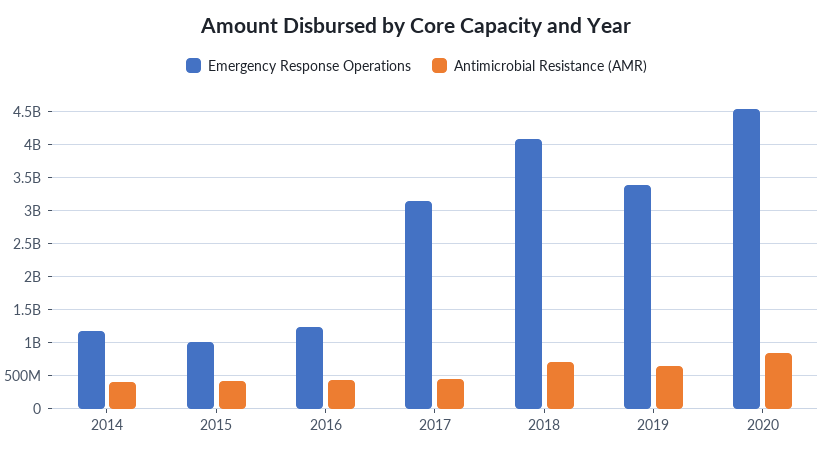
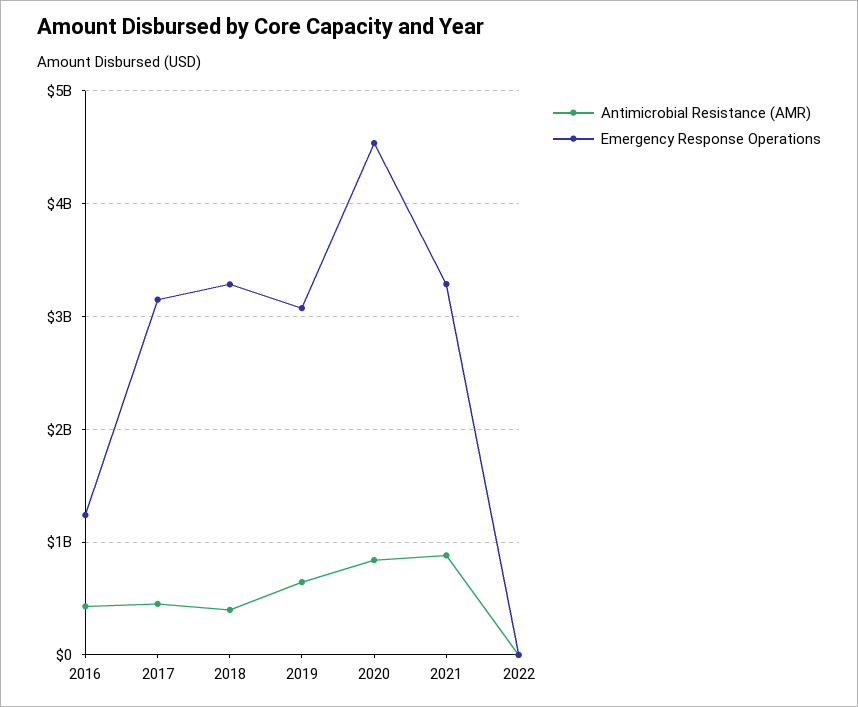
Emergency Response Operations, 2014: 1200000000 -> none
Antimicrobial Resistance (AMR), 2014: 400000000 -> none
Emergency Response Operations, 2015: 1000000000 -> none
Antimicrobial Resistance (AMR), 2015: 400000000 -> none
Emergency Response Operations, 2018: 4100000000 -> 3300000000
Antimicrobial Resistance (AMR), 2018: 700000000 -> 400000000
Emergency Response Operations, 2019: 3400000000 -> 3100000000
Antimicrobial Resistance (AMR), 2021: none -> 900000000
Emergency Response Operations, 2021: none -> 3300000000
Antimicrobial Resistance (AMR), 2022: none -> 0
Emergency Response Operations, 2022: none -> 0

